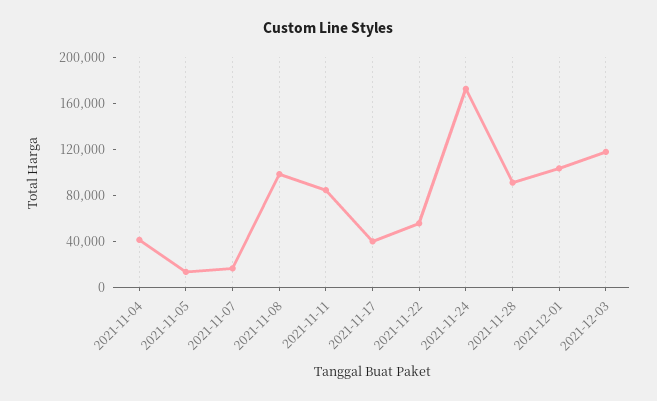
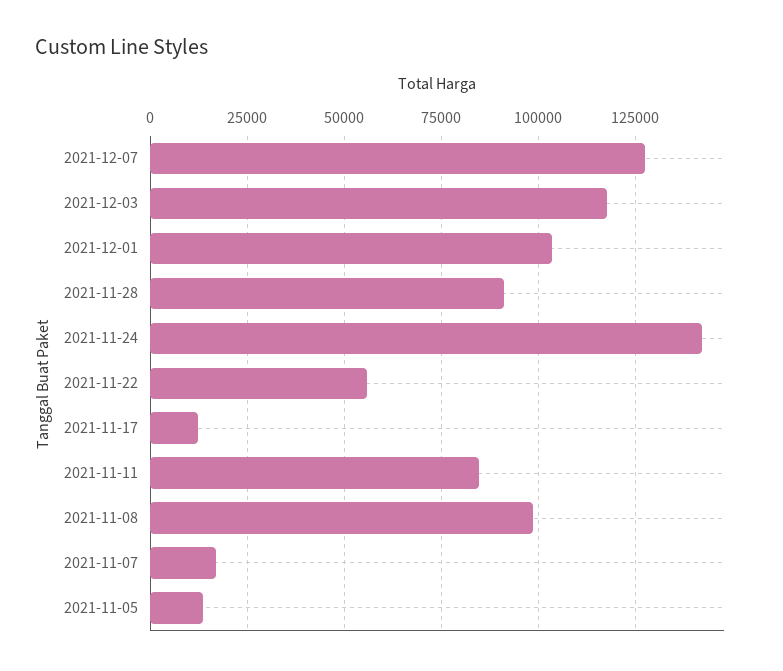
2021-11-04: 40000 -> none
2021-11-17: 40000 -> 12500
2021-11-24: 170000 -> 142500
2021-12-07: none -> 127500

